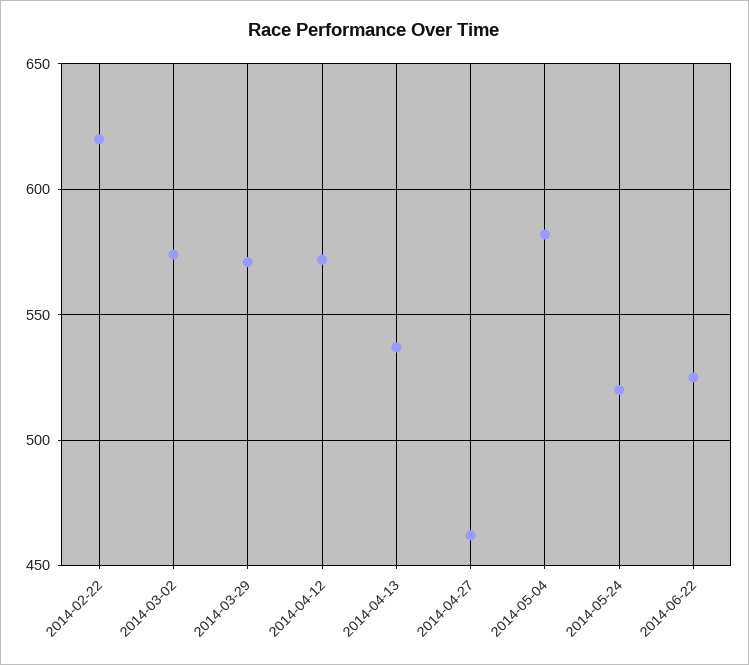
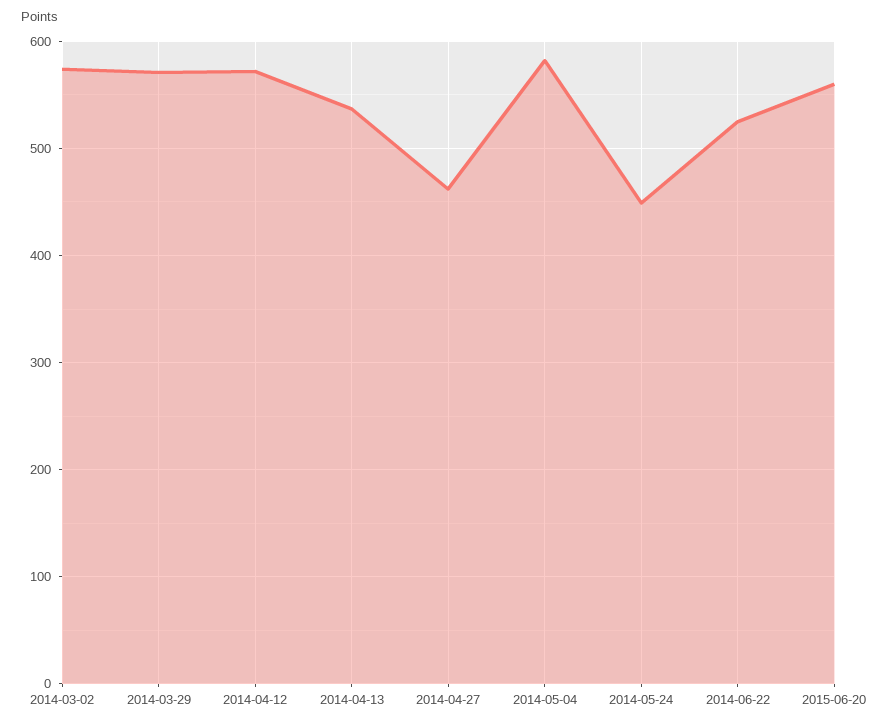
2014-02-22: 620 -> none
2014-05-24: 520 -> 450
2015-06-20: none -> 560

